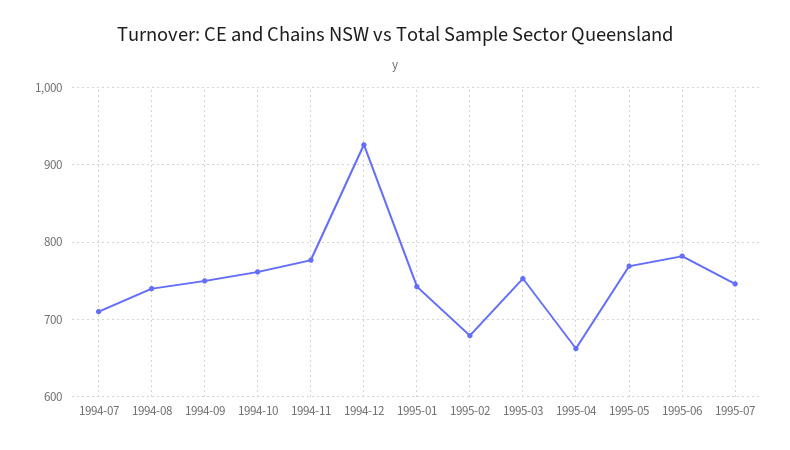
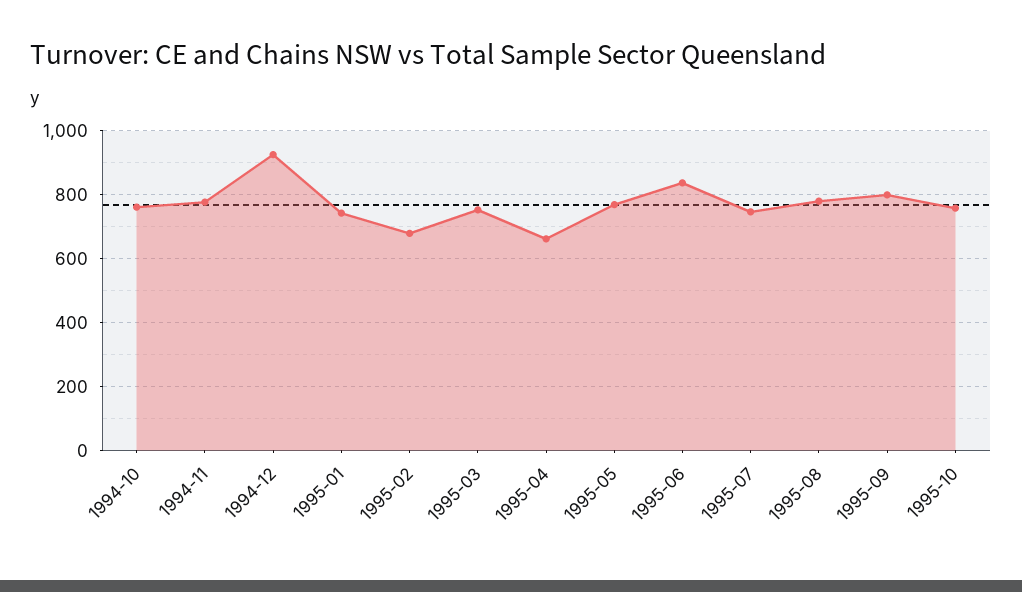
1994-07: 710 -> none
1994-08: 740 -> none
1994-09: 750 -> none
1995-06: 780 -> 840
1995-08: none -> 780
1995-09: none -> 800
1995-10: none -> 760

